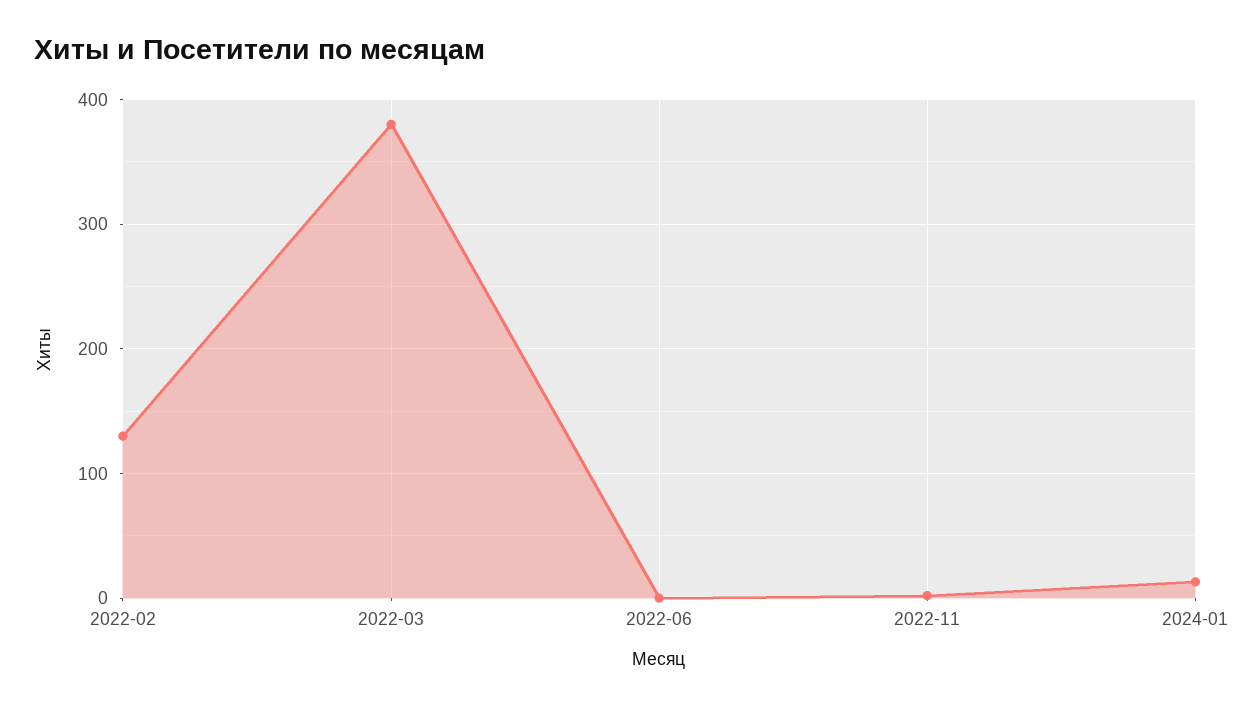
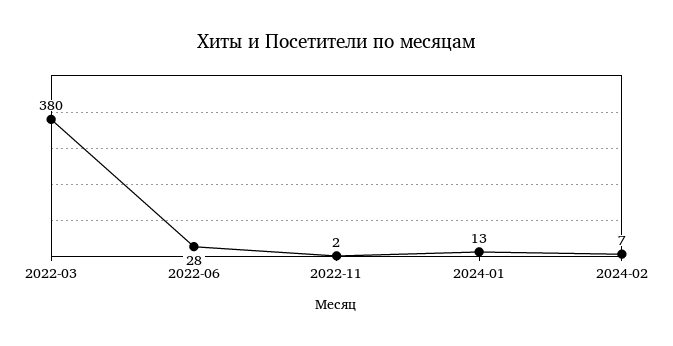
2022-02: 130 -> none
2022-06: 0 -> 28
2024-02: none -> 7

